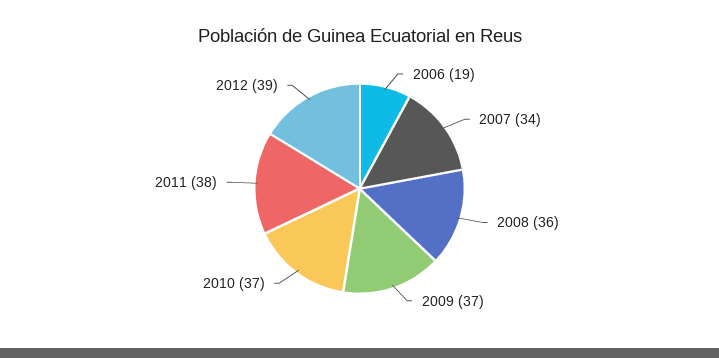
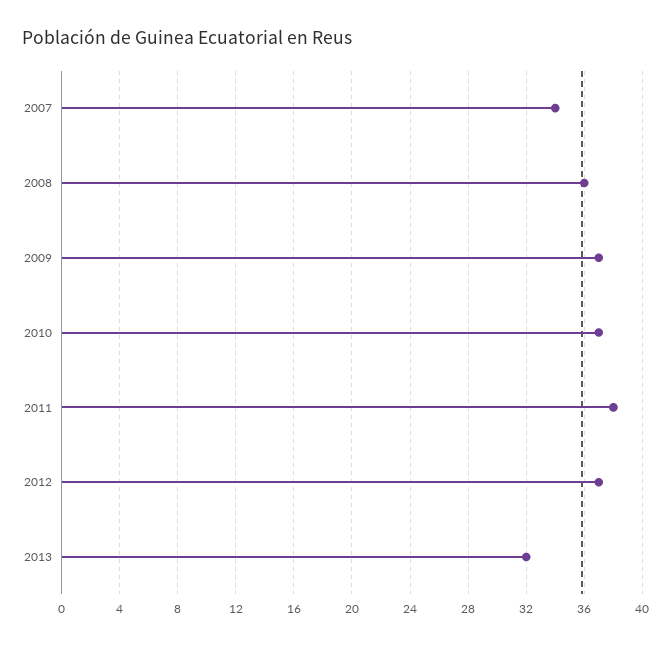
2006: 19 -> none
2012: 39 -> 37
2013: none -> 32

